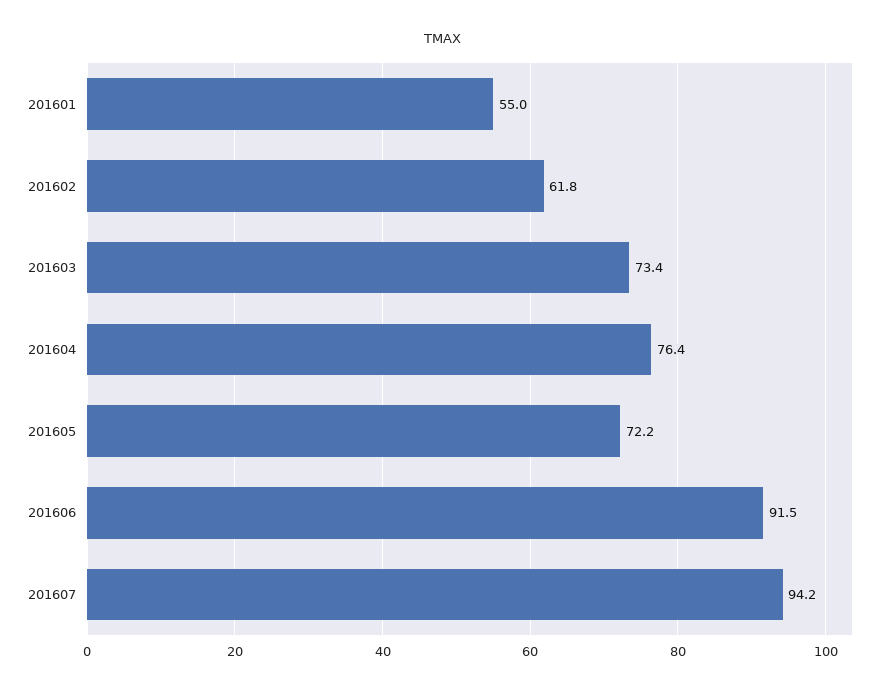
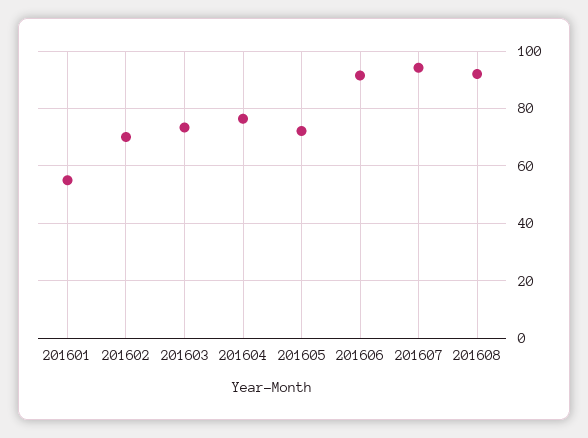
201602: 61.8 -> 70
201608: none -> 92.5

